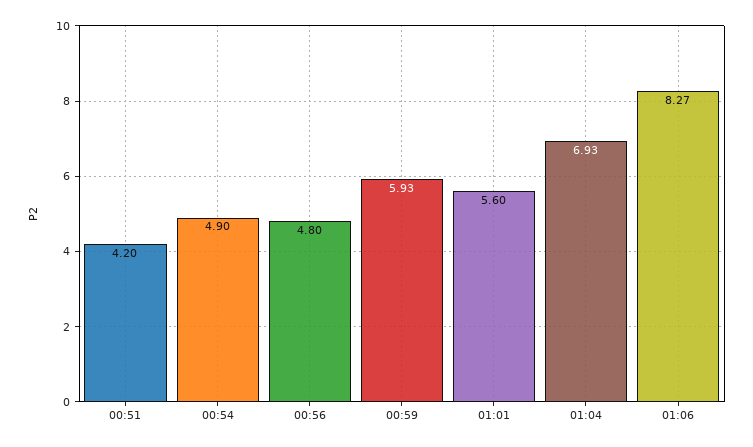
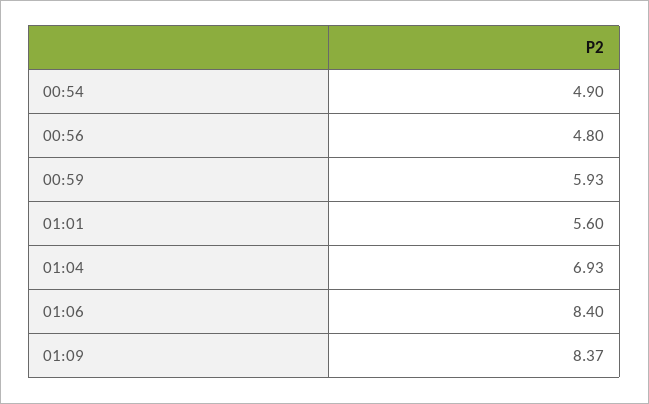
00:51: 4.2 -> none
01:06: 8.27 -> 8.4
01:09: none -> 8.37

